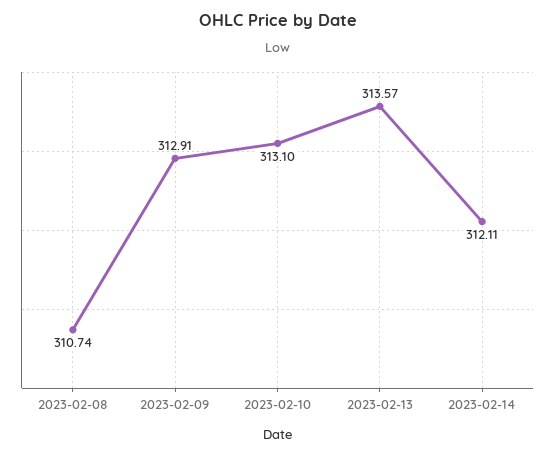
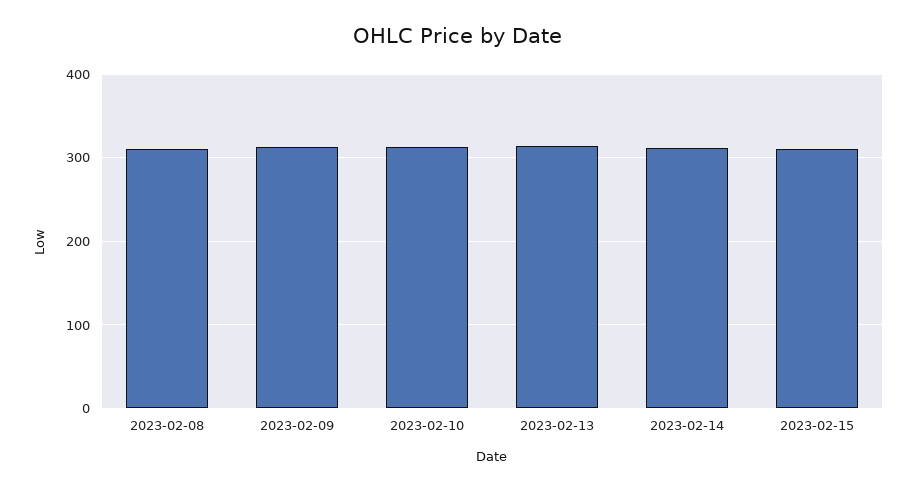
2023-02-15: none -> 310

